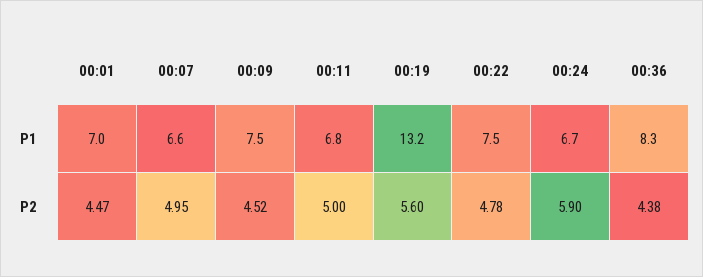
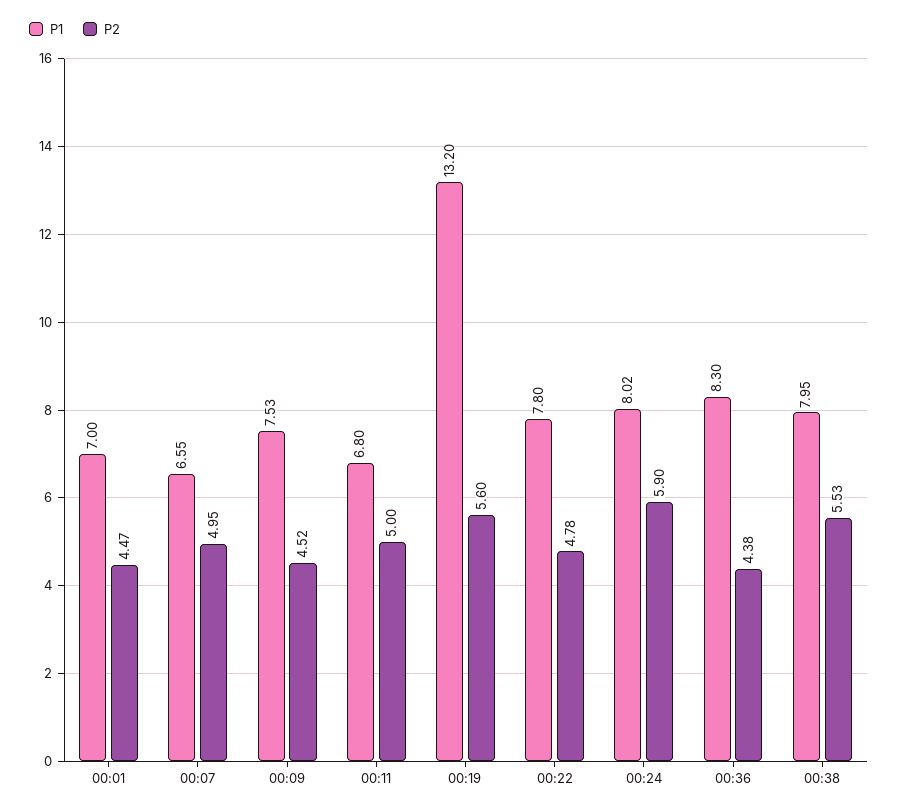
P1, 00:22: 7.5 -> 7.8
P1, 00:24: 6.7 -> 8.02
P1, 00:38: none -> 7.95
P2, 00:38: none -> 5.53

